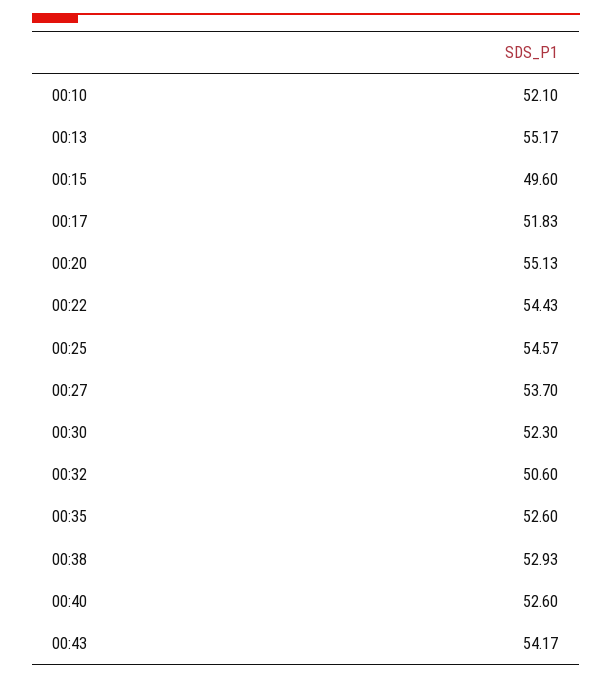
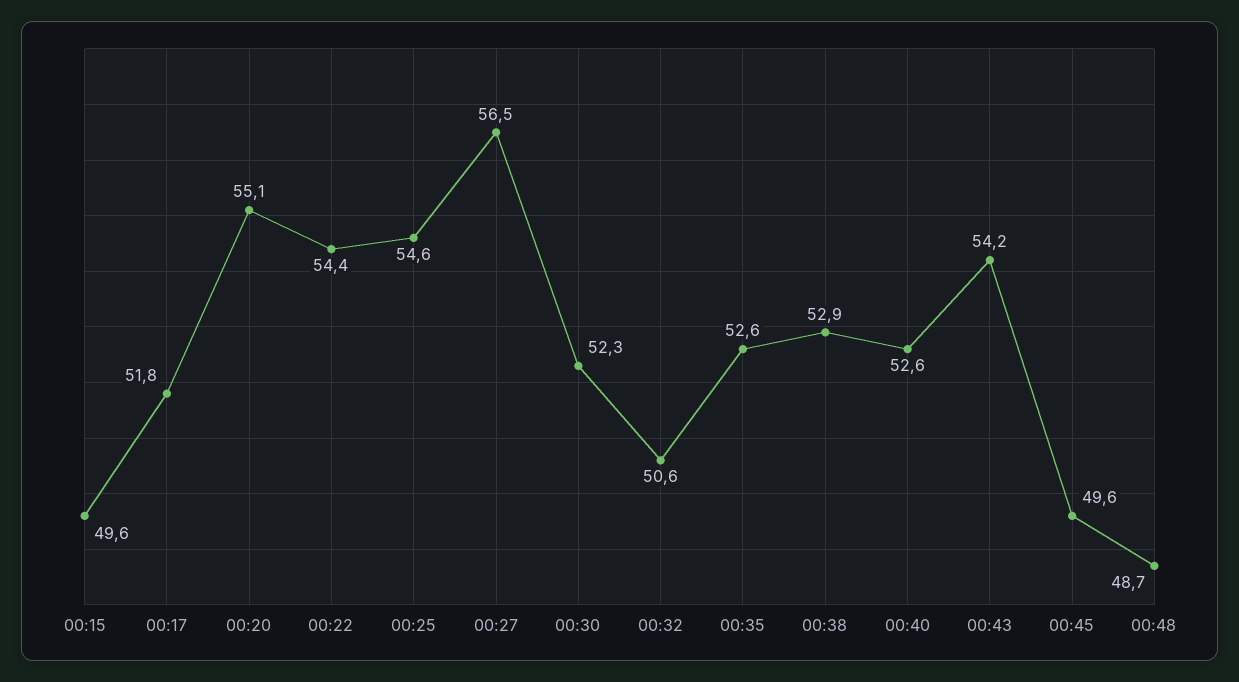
00:10: 52.1 -> none
00:13: 55.17 -> none
00:27: 53.7 -> 56.5
00:45: none -> 49.6
00:48: none -> 48.7

